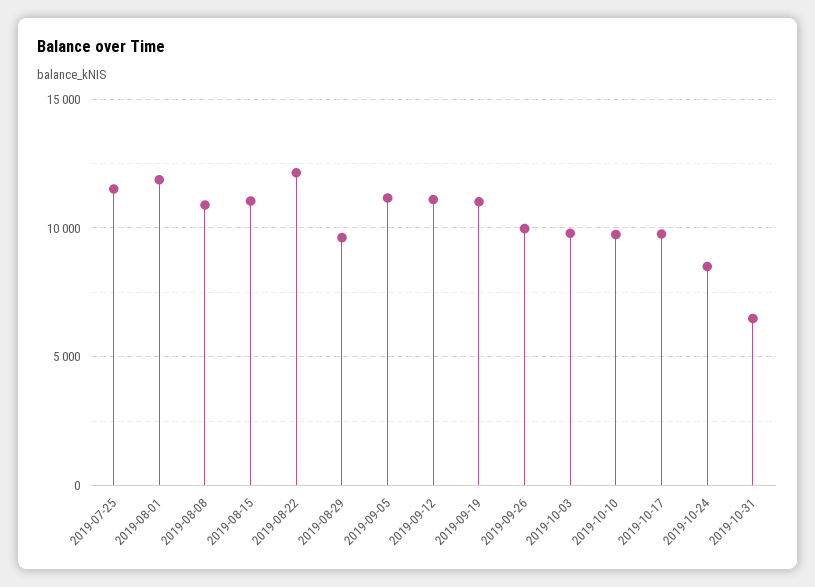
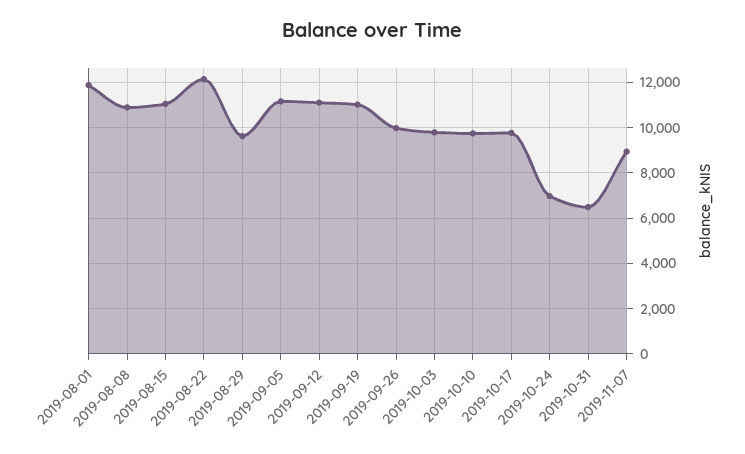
2019-07-25: 11500 -> none
2019-10-24: 8500 -> 7000
2019-11-07: none -> 9000

